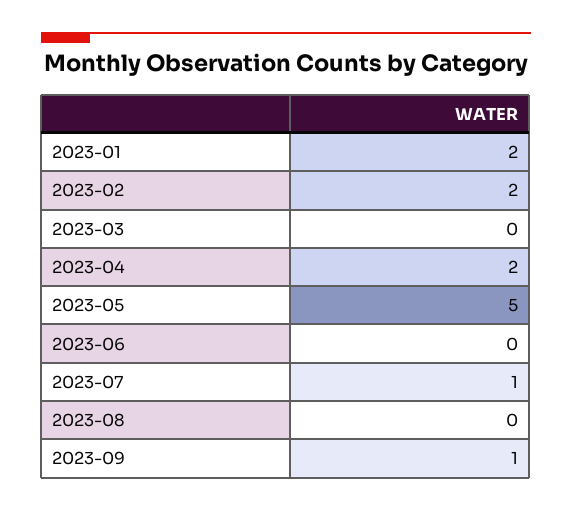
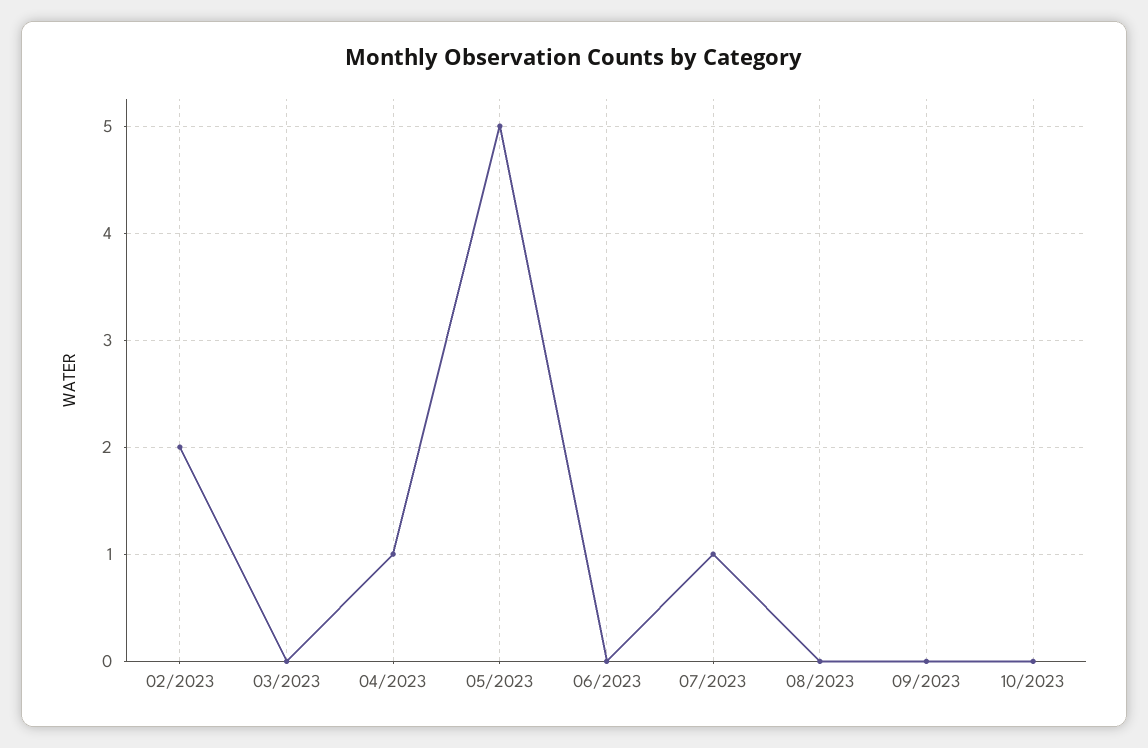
2023-01: 2 -> none
2023-04: 2 -> 1
2023-09: 1 -> 0
10/2023: none -> 0

